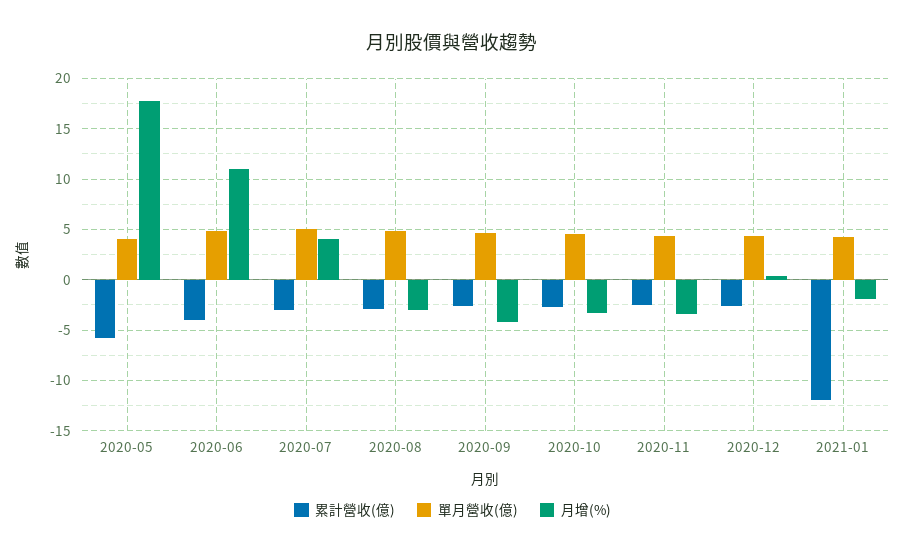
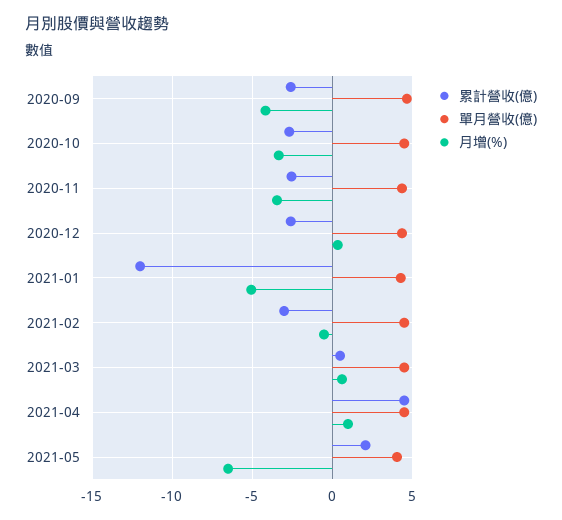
累計營收(億), 2020-05: -6 -> none
單月營收(億), 2020-05: 4 -> none
月增(%), 2020-05: 18 -> none
累計營收(億), 2020-06: -4 -> none
單月營收(億), 2020-06: 5 -> none
月增(%), 2020-06: 11 -> none
累計營收(億), 2020-07: -3 -> none
單月營收(億), 2020-07: 5 -> none
月增(%), 2020-07: 4 -> none
累計營收(億), 2020-08: -3 -> none
單月營收(億), 2020-08: 5 -> none
月增(%), 2020-08: -3 -> none
月增(%), 2021-01: -2 -> -5
累計營收(億), 2021-02: none -> -3
單月營收(億), 2021-02: none -> 4.5
月增(%), 2021-02: none -> -0.5
累計營收(億), 2021-03: none -> 0.5
單月營收(億), 2021-03: none -> 4.5
月增(%), 2021-03: none -> 0.5
累計營收(億), 2021-04: none -> 4.5
單月營收(億), 2021-04: none -> 4.5
月增(%), 2021-04: none -> 1
累計營收(億), 2021-05: none -> 2
單月營收(億), 2021-05: none -> 4
月增(%), 2021-05: none -> -6.5

